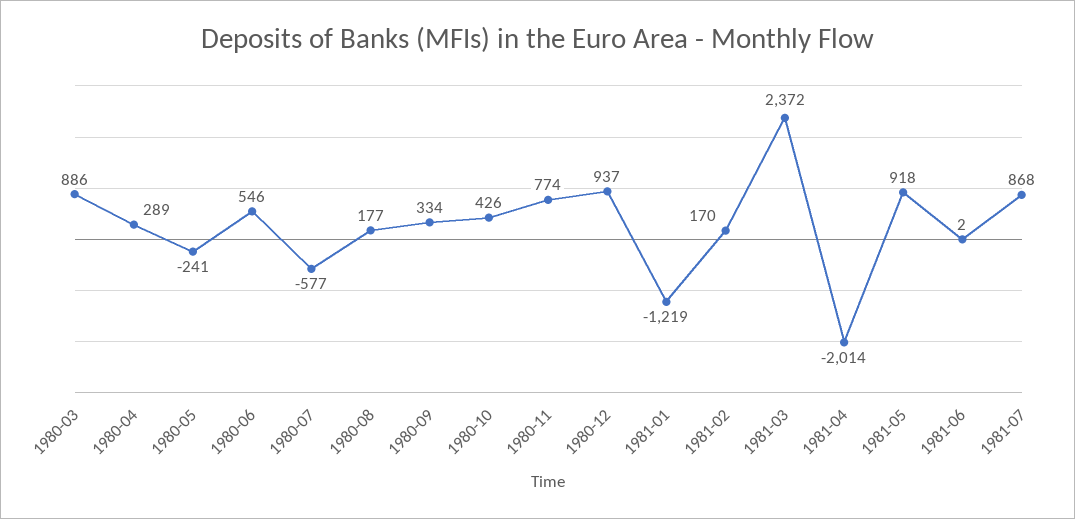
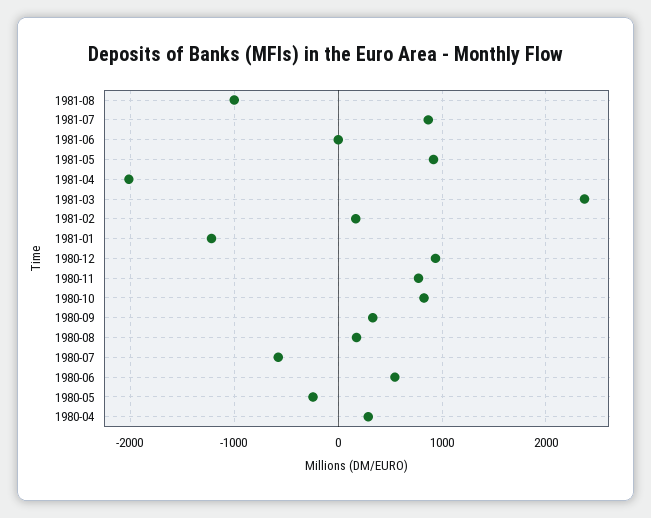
1980-03: 886 -> none
1980-10: 426 -> 800
1981-08: none -> -1000

